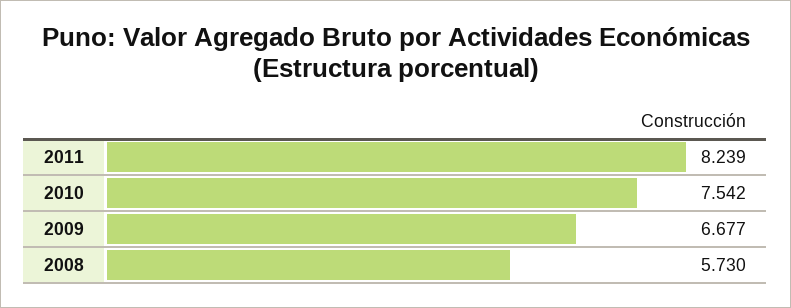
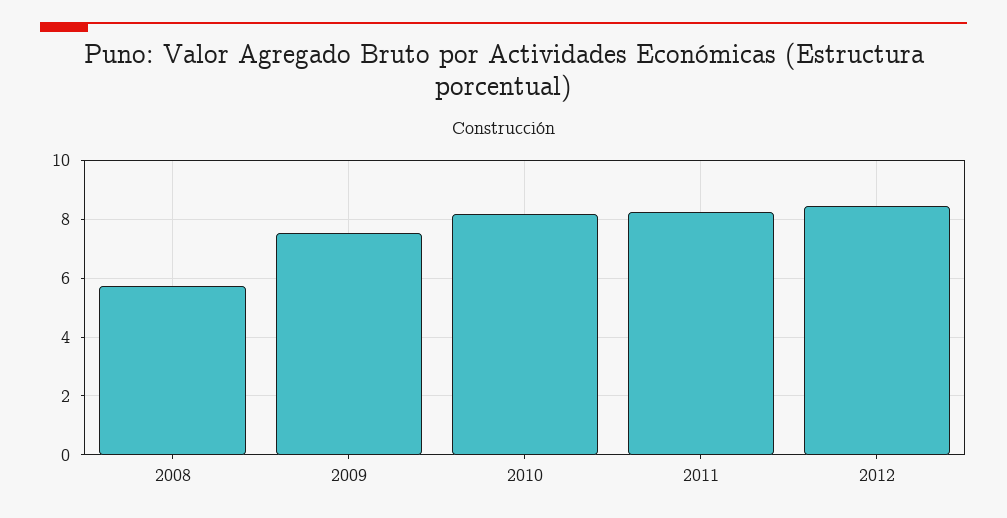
2010: 7.542 -> 8.25
2009: 6.677 -> 7.5
2012: none -> 8.5

